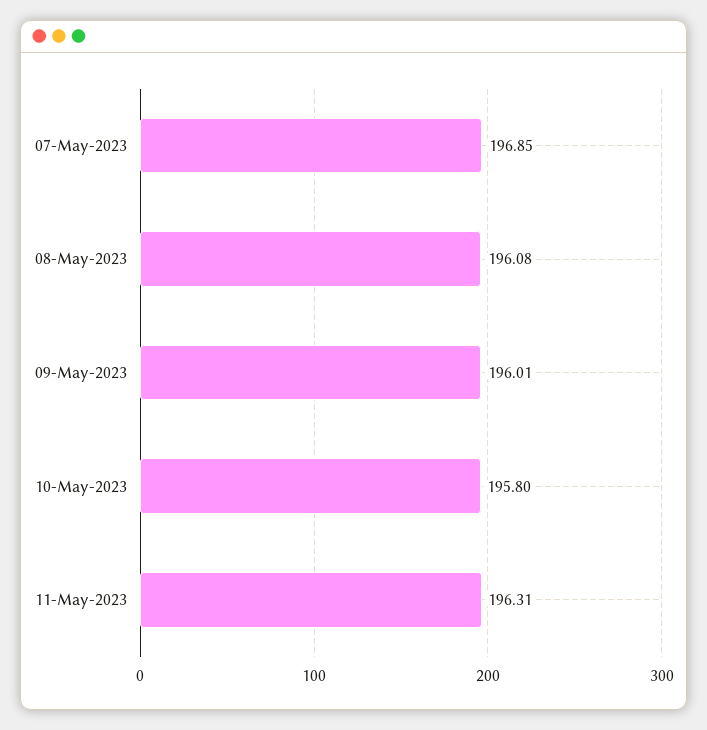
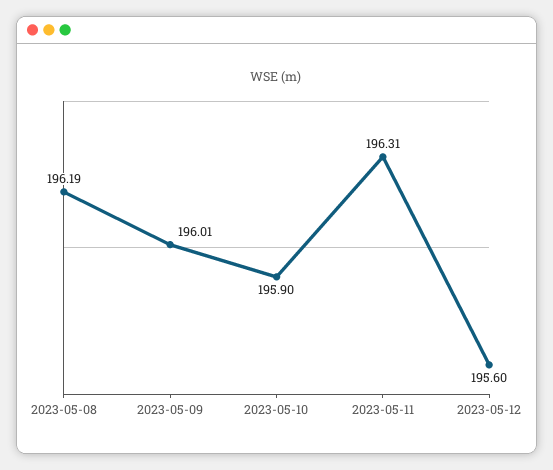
07-May-2023: 196.85 -> none
08-May-2023: 196.08 -> 196.19
10-May-2023: 195.8 -> 195.9
2023-05-12: none -> 195.6

